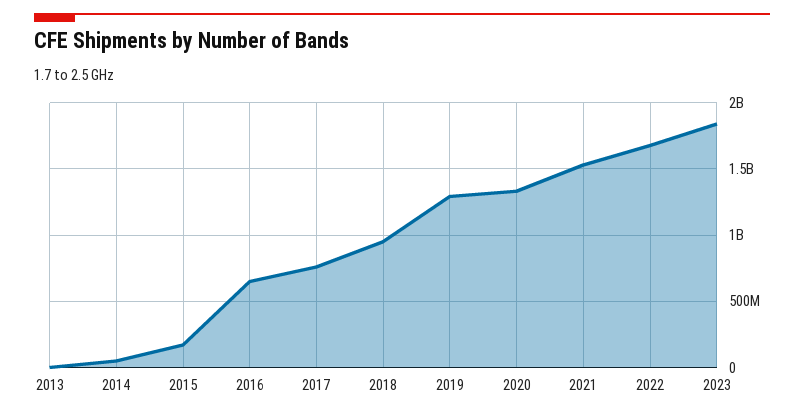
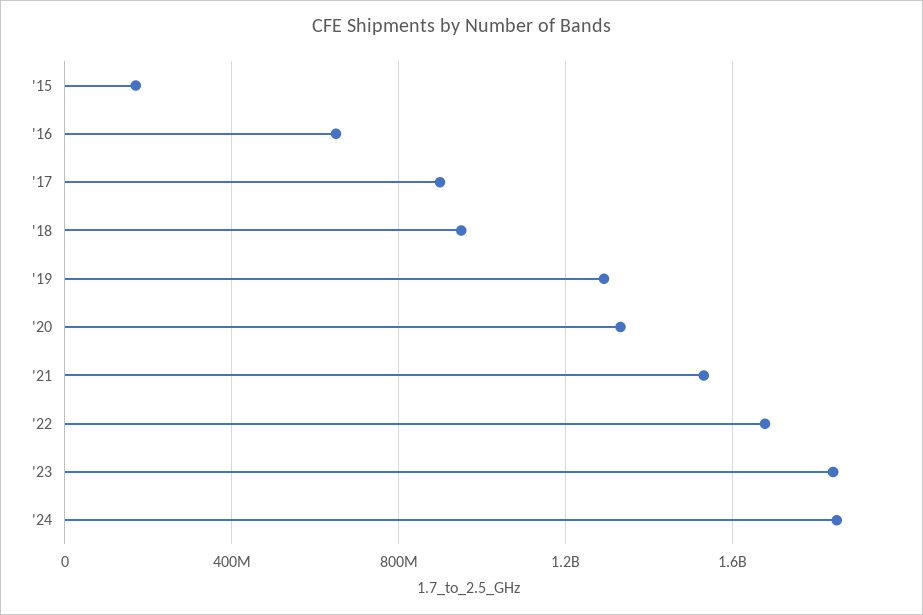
2013: 0 -> none
2014: 50000000 -> none
2017: 750000000 -> 900000000
'24: none -> 1850000000

